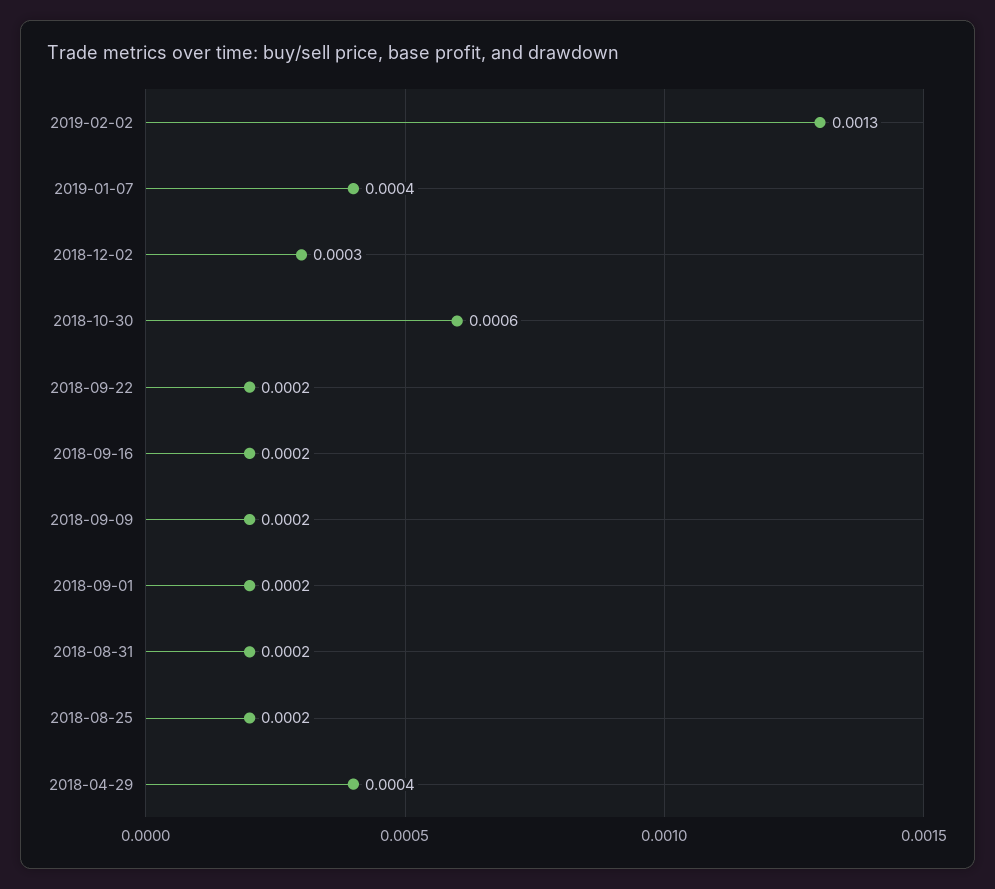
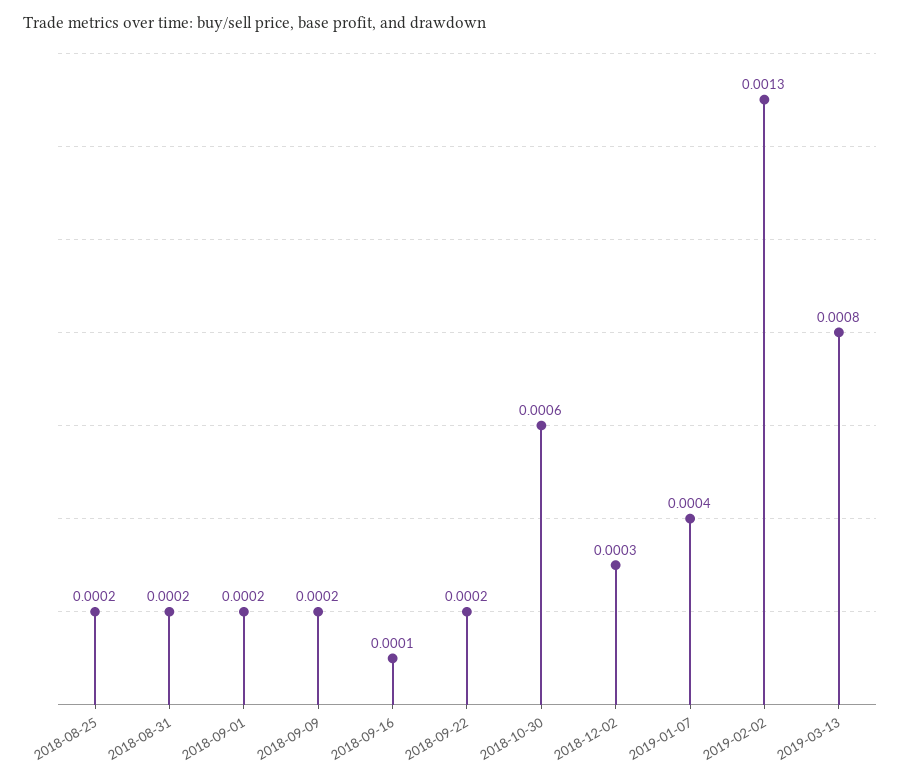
2018-09-16: 0.0002 -> 0.0001
2018-04-29: 0.0004 -> none
2019-03-13: none -> 0.0008

